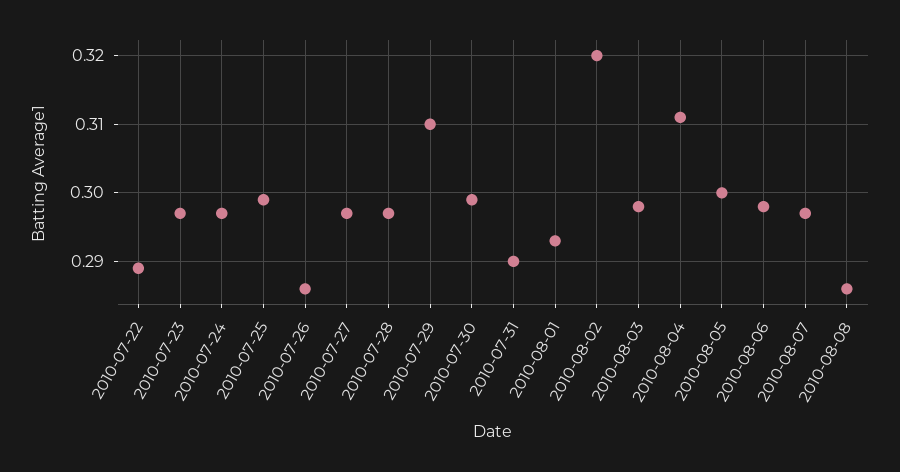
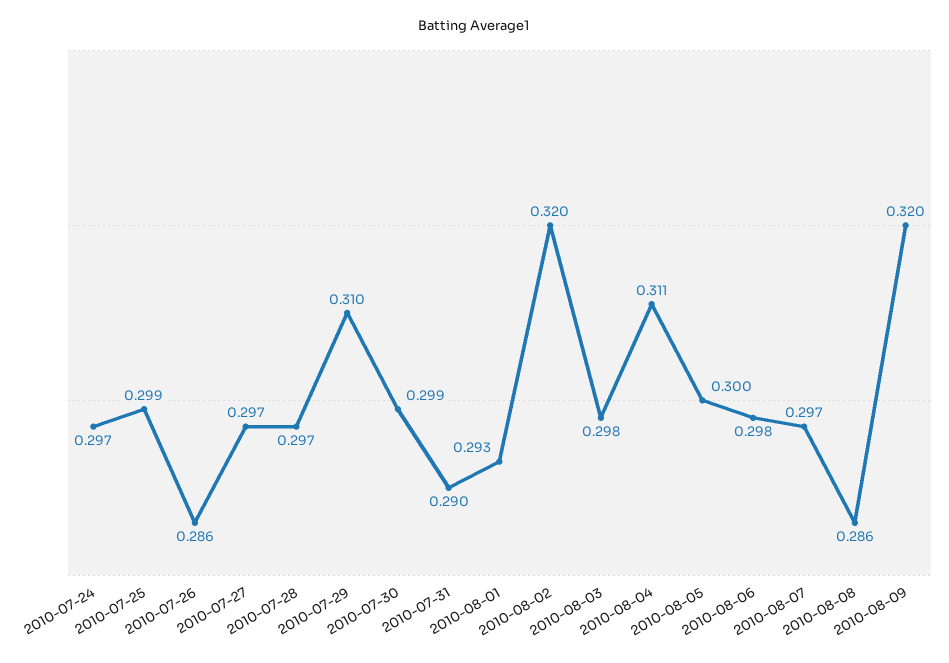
2010-07-22: 0.289 -> none
2010-07-23: 0.297 -> none
2010-08-09: none -> 0.32

